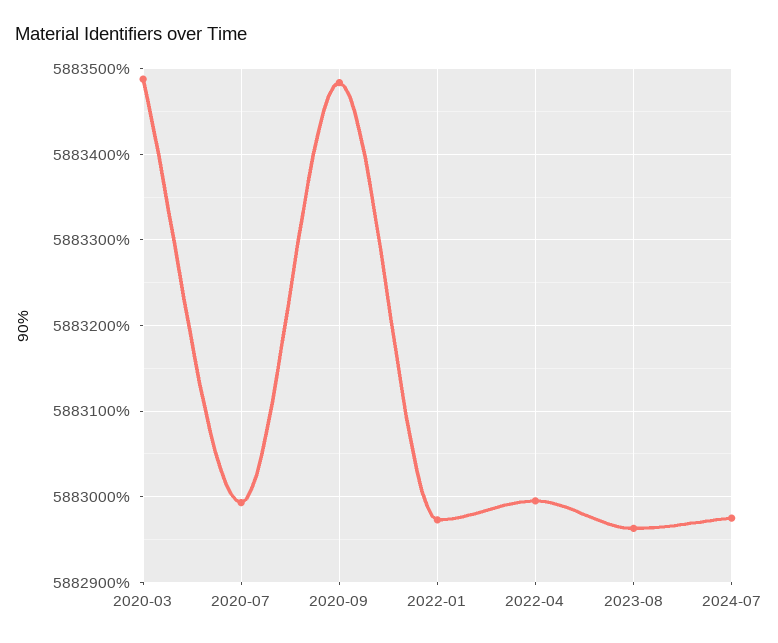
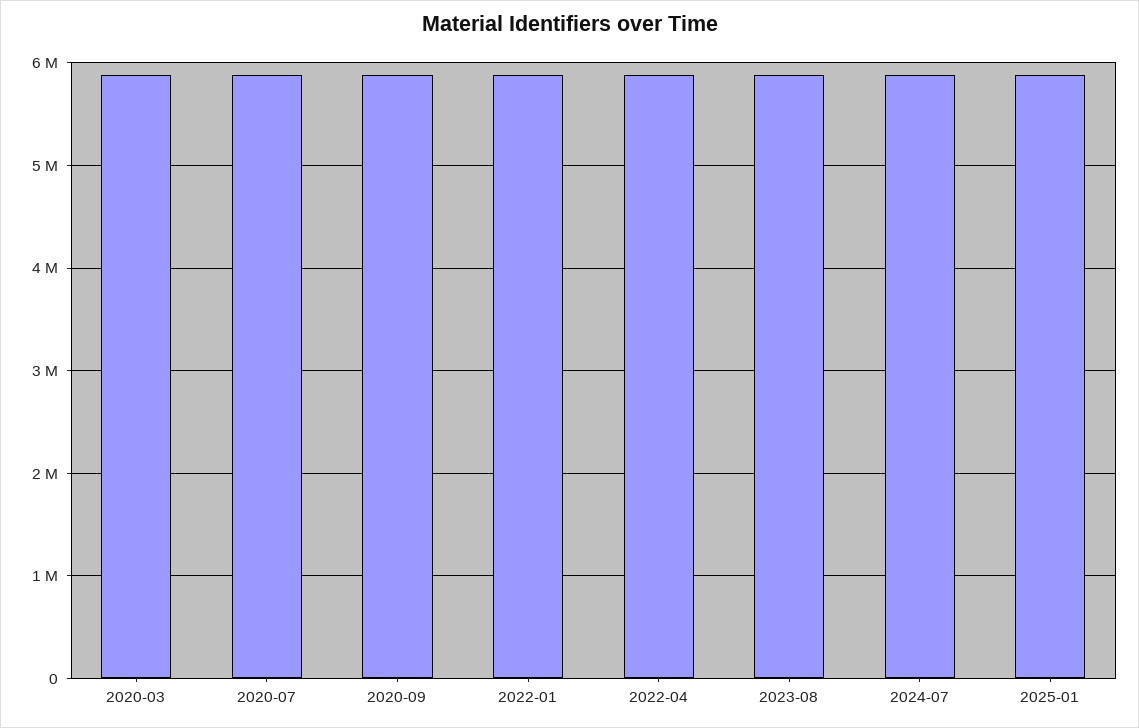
2025-01: none -> 5900000

